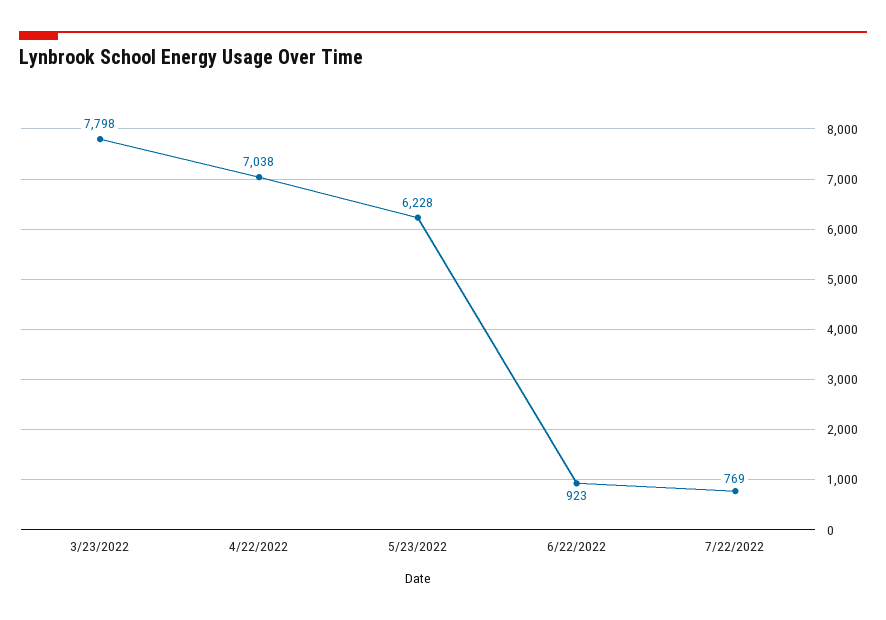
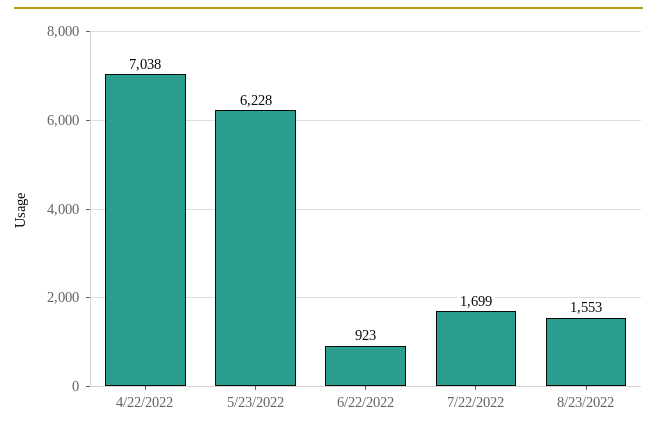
3/23/2022: 7798 -> none
7/22/2022: 769 -> 1699
8/23/2022: none -> 1553

